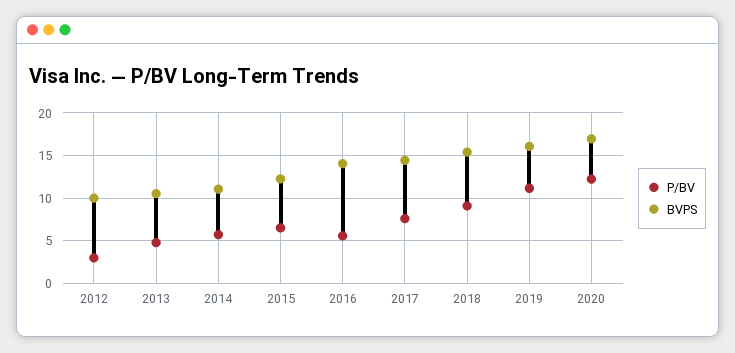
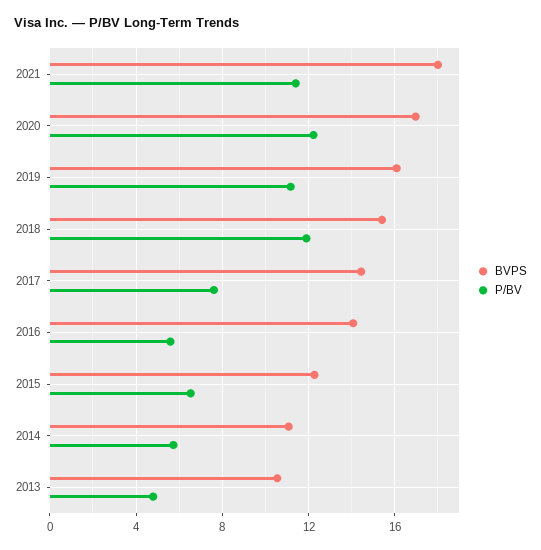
P/BV, 2012: 3 -> none
BVPS, 2012: 10 -> none
P/BV, 2018: 9 -> 12
BVPS, 2021: none -> 18
P/BV, 2021: none -> 11.5

